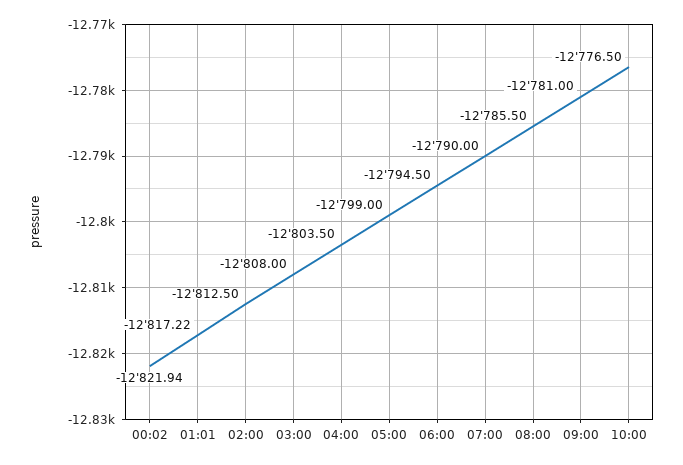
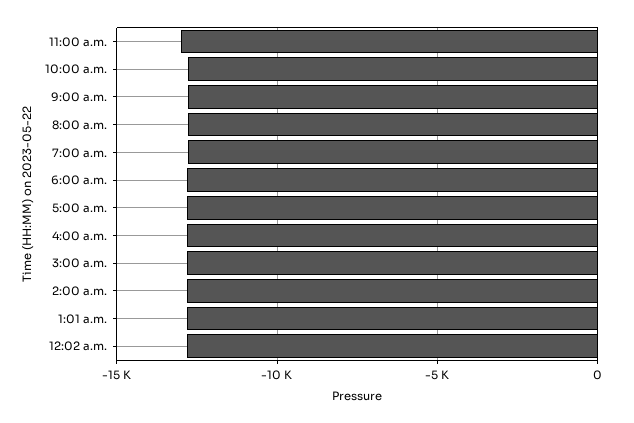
11:00 a.m.: none -> -13000

